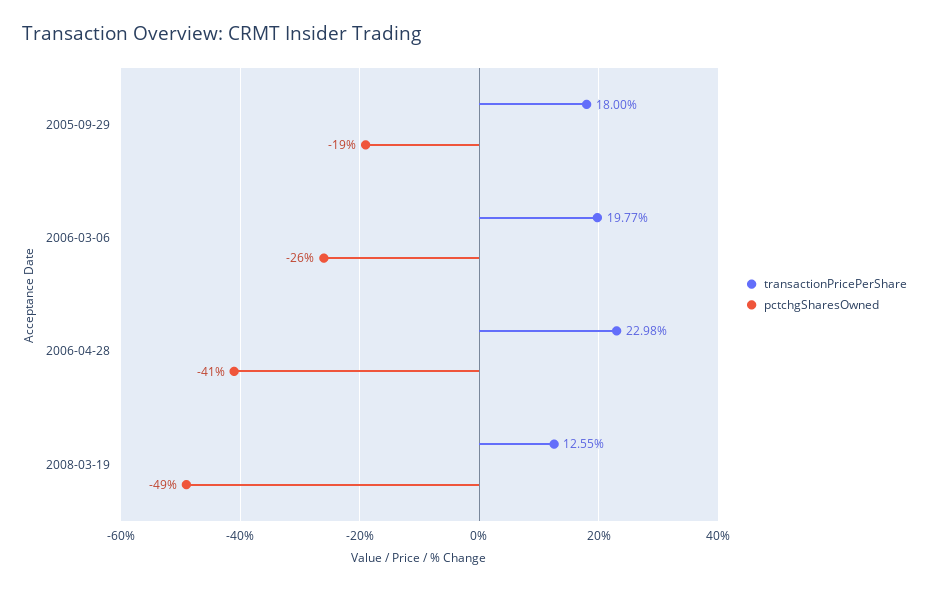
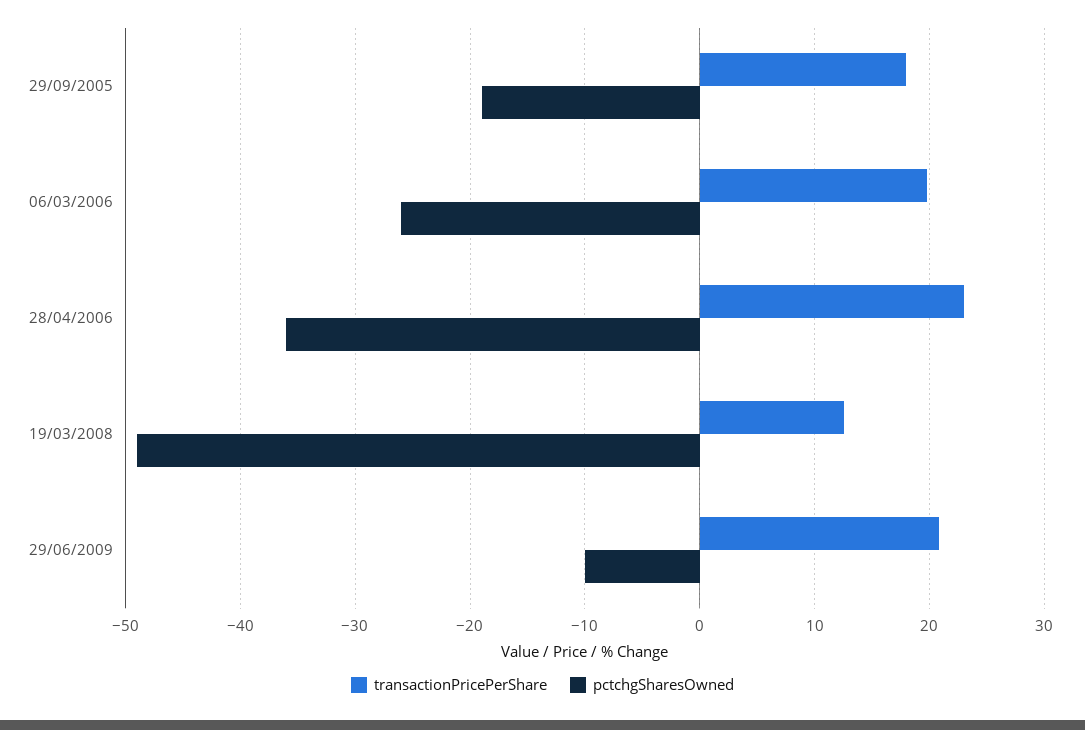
pctchgSharesOwned, 2006-04-28: -41 -> -36
transactionPricePerShare, 29/06/2009: none -> 21
pctchgSharesOwned, 29/06/2009: none -> -10

